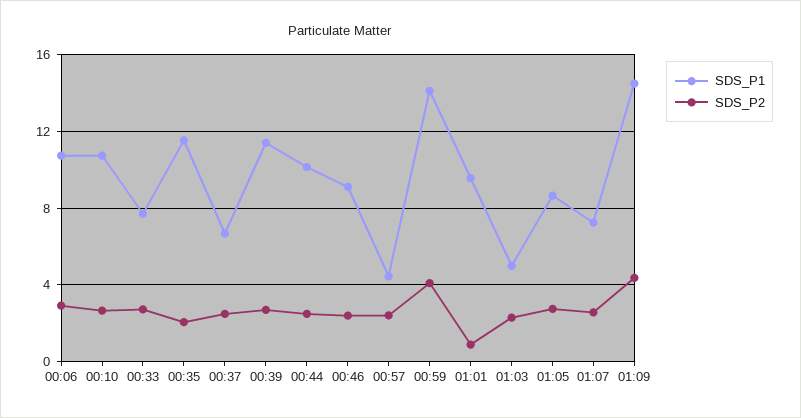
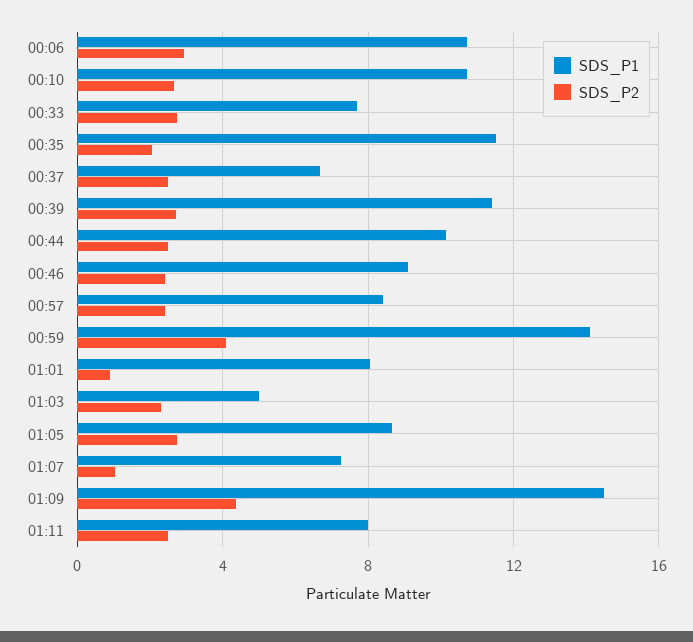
SDS_P1, 00:57: 4.5 -> 8.5
SDS_P1, 01:01: 9.5 -> 8
SDS_P2, 01:07: 2.5 -> 1
SDS_P1, 01:11: none -> 8
SDS_P2, 01:11: none -> 2.5

